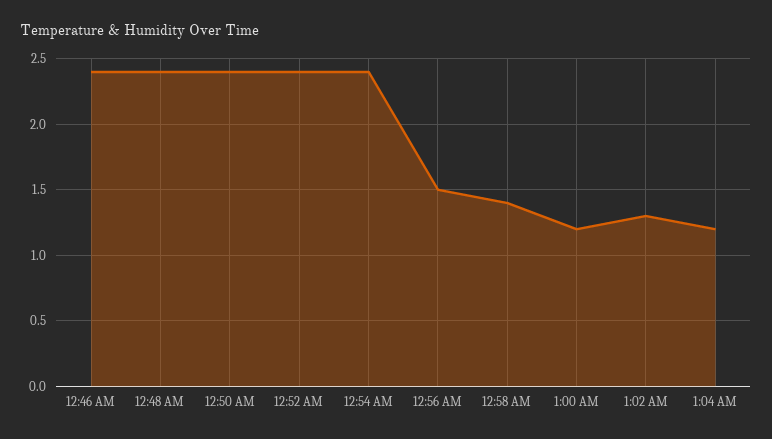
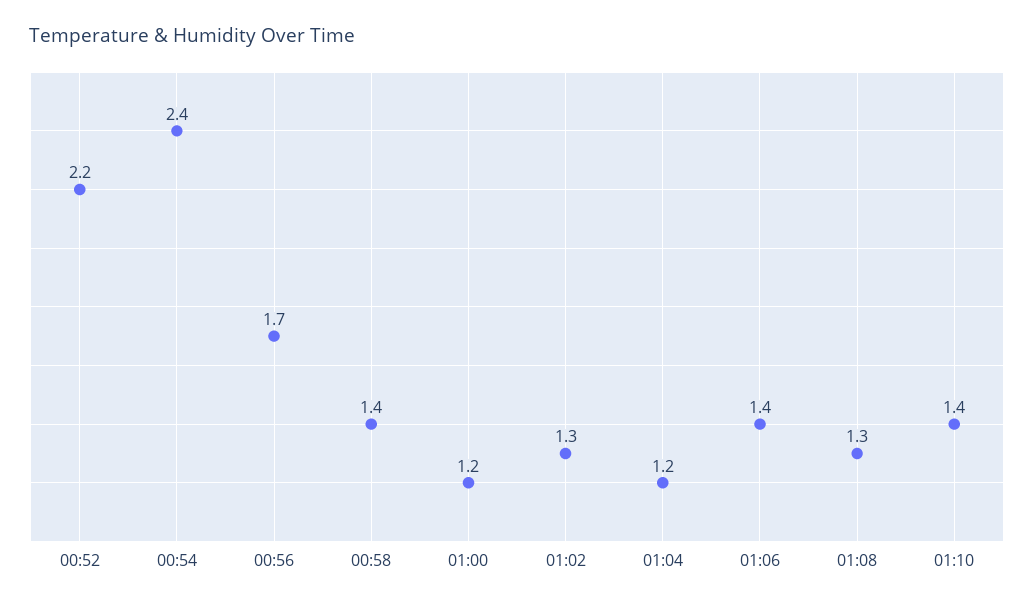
12:46 AM: 2.4 -> none
12:48 AM: 2.4 -> none
12:50 AM: 2.4 -> none
12:52 AM: 2.4 -> 2.2
12:56 AM: 1.5 -> 1.7
01:06: none -> 1.4
01:08: none -> 1.3
01:10: none -> 1.4

